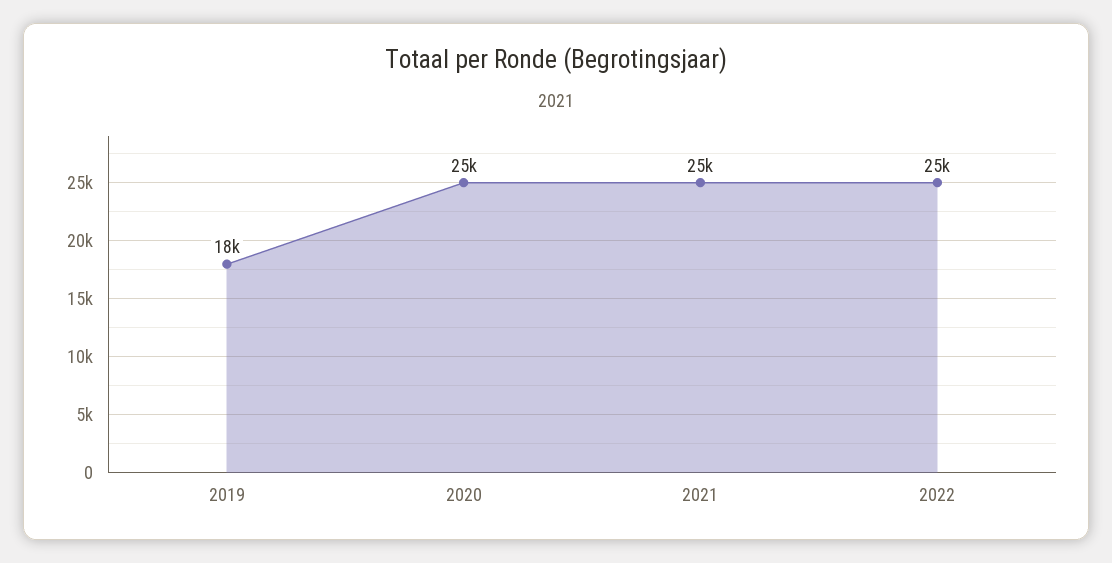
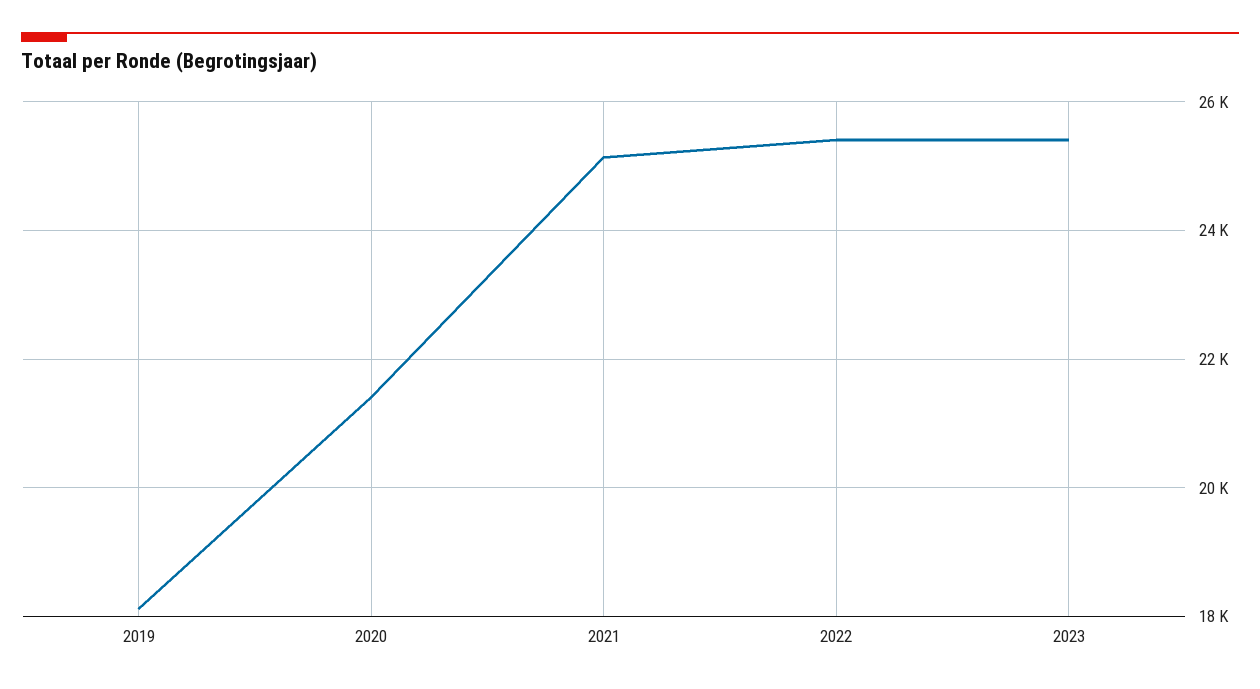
2020: 25000 -> 21400
2023: none -> 25400

